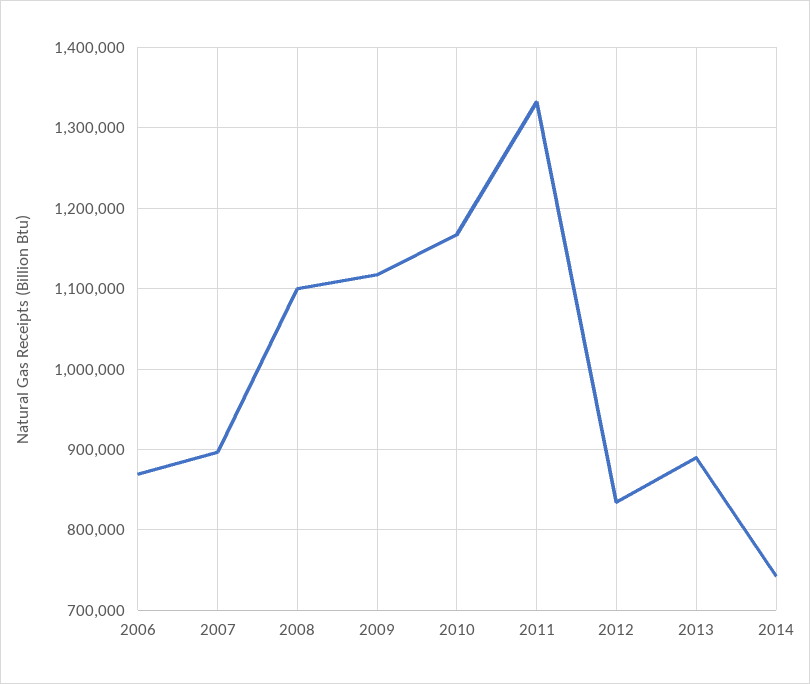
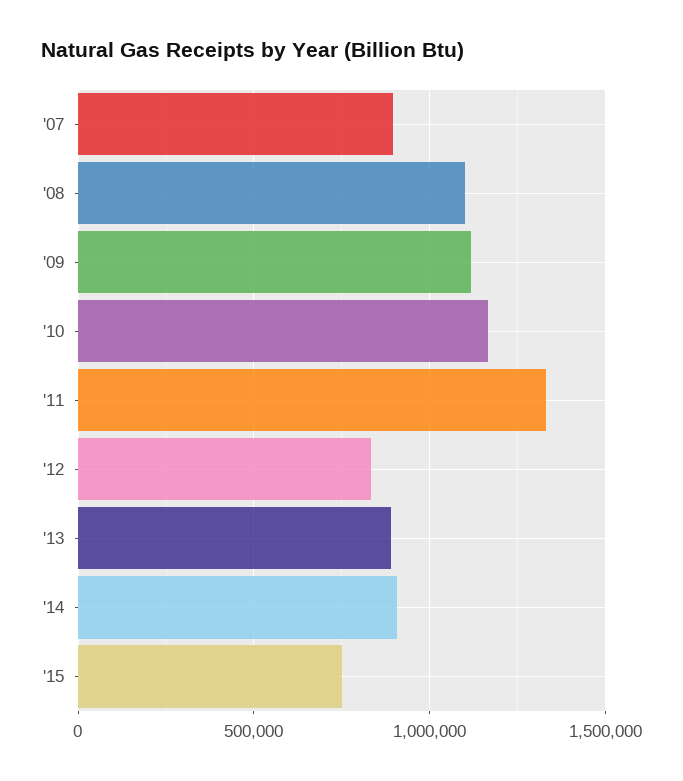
2006: 870000 -> none
2014: 740000 -> 900000
'15: none -> 750000

